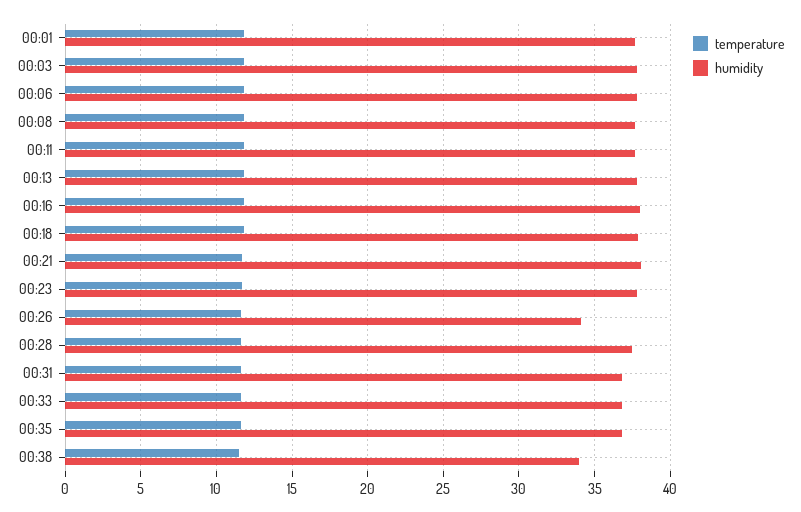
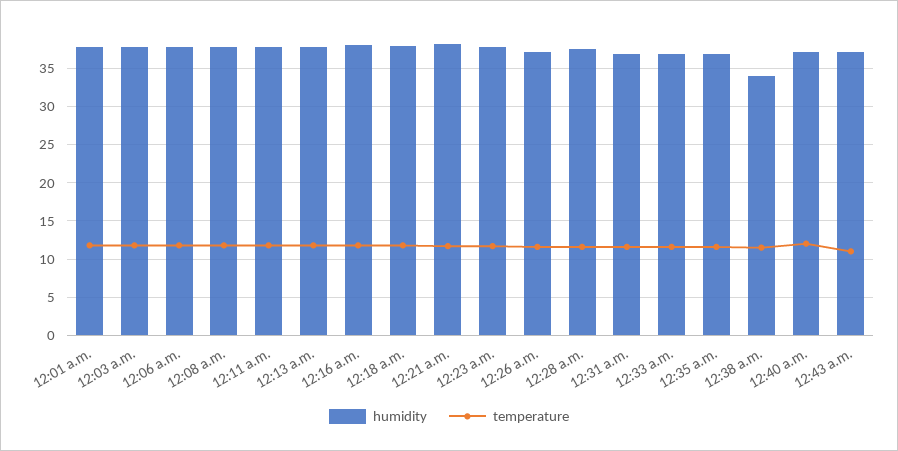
humidity, 00:26: 34 -> 37
humidity, 12:40 a.m.: none -> 37
temperature, 12:40 a.m.: none -> 12
humidity, 12:43 a.m.: none -> 37
temperature, 12:43 a.m.: none -> 11

